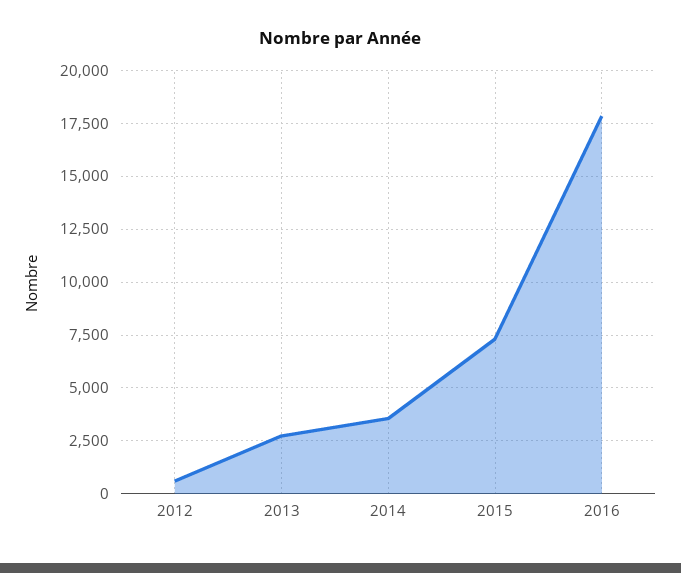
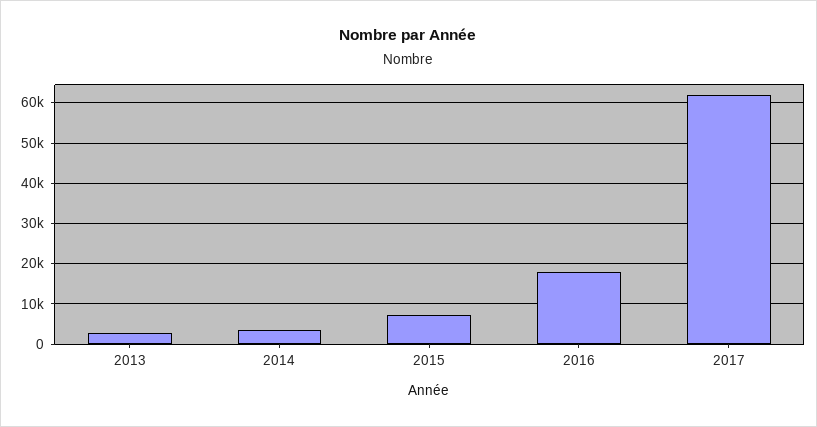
2012: 500 -> none
2017: none -> 62000

